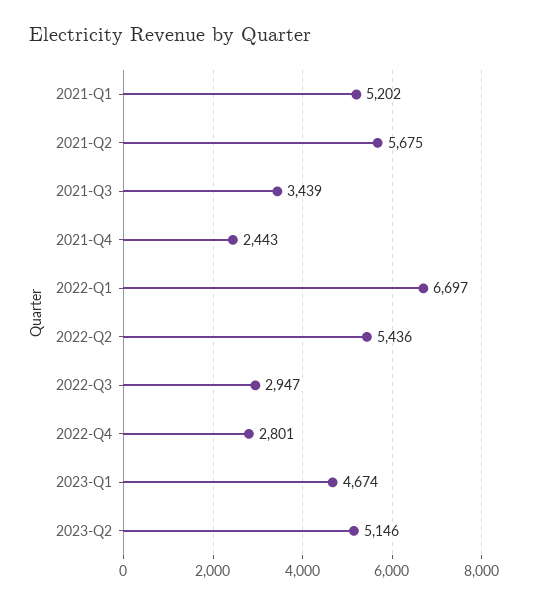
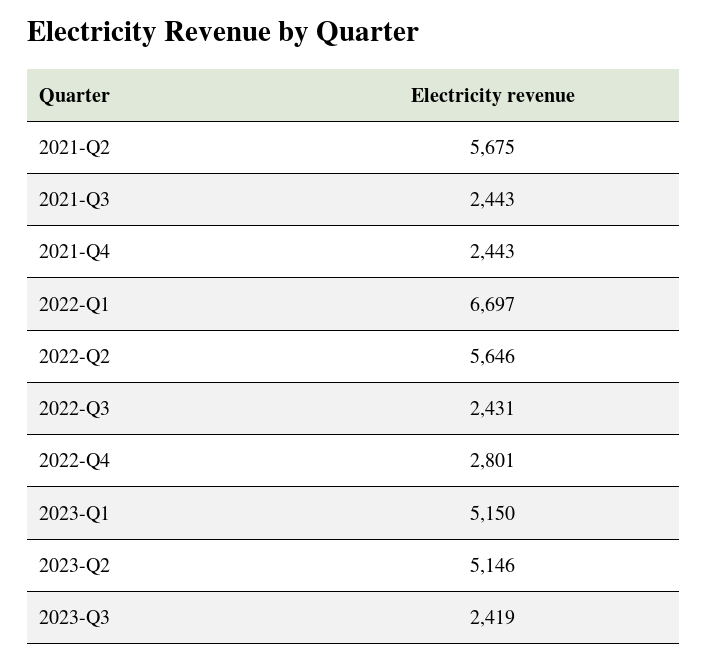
2021-Q1: 5202 -> none
2021-Q3: 3439 -> 2443
2022-Q2: 5436 -> 5646
2022-Q3: 2947 -> 2431
2023-Q1: 4674 -> 5150
2023-Q3: none -> 2419

